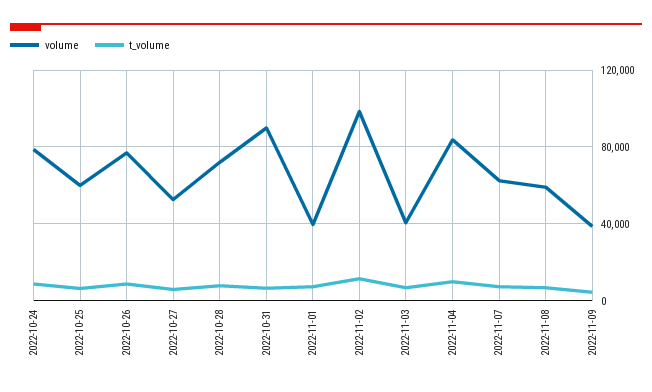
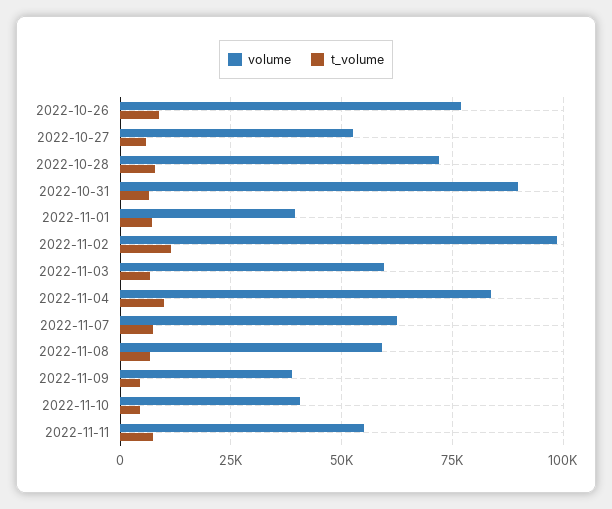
volume, 2022-10-24: 80000 -> none
t_volume, 2022-10-24: 10000 -> none
volume, 2022-10-25: 60000 -> none
t_volume, 2022-10-25: 5000 -> none
volume, 2022-11-03: 40000 -> 60000
volume, 2022-11-10: none -> 40000
t_volume, 2022-11-10: none -> 5000
volume, 2022-11-11: none -> 55000
t_volume, 2022-11-11: none -> 7500

